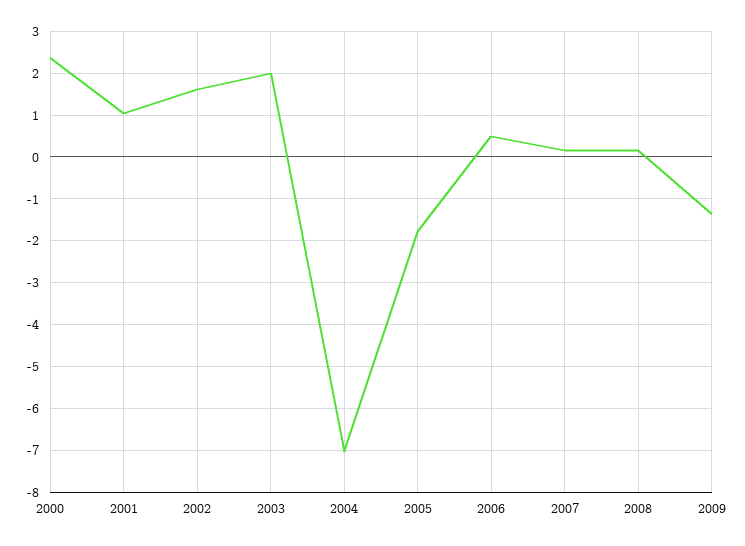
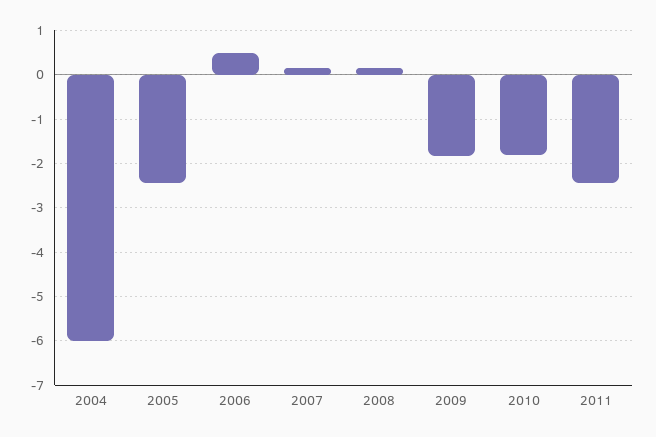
2000: 2.4 -> none
2001: 1 -> none
2002: 1.6 -> none
2003: 2 -> none
2004: -7 -> -6
2005: -1.8 -> -2.4
2009: -1.4 -> -1.8
2010: none -> -1.8
2011: none -> -2.4

